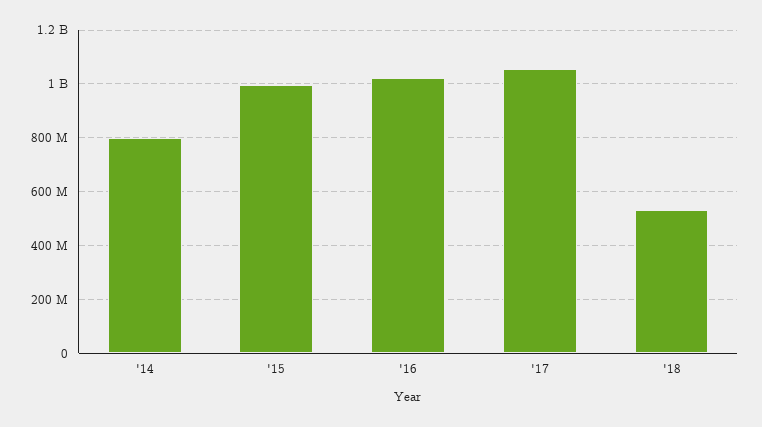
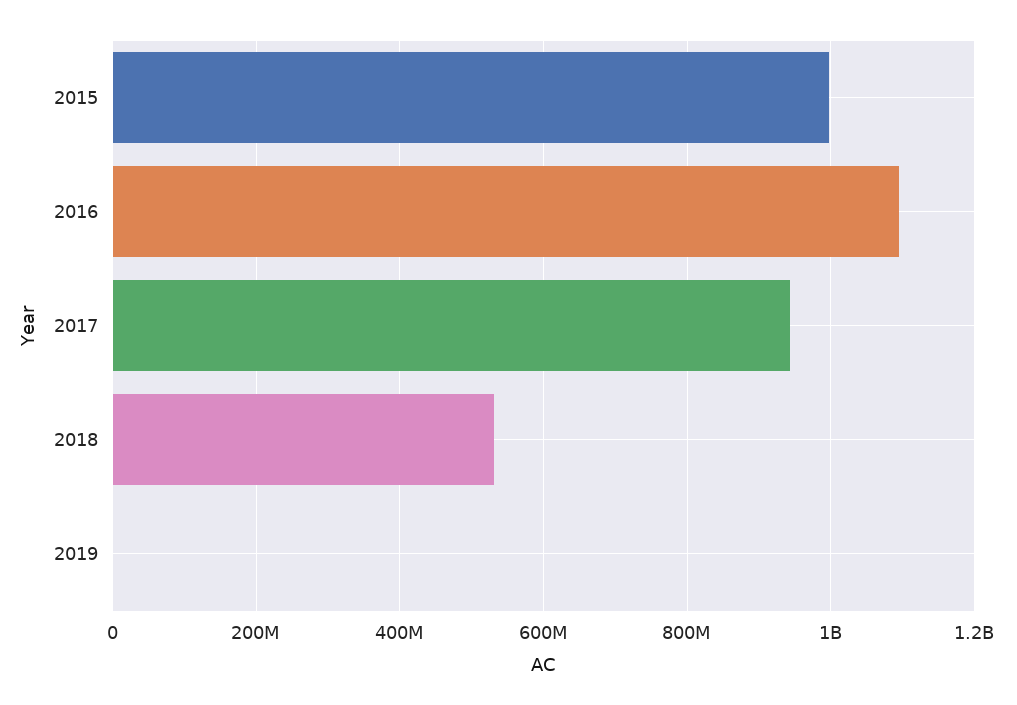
'14: 800000000 -> none
'16: 1025000000 -> 1100000000
'17: 1050000000 -> 940000000
2019: none -> 0

